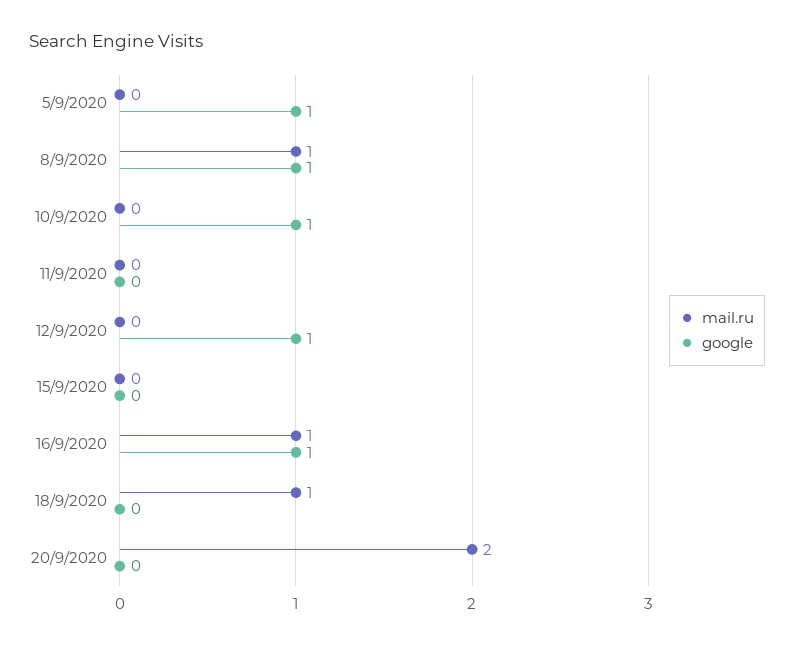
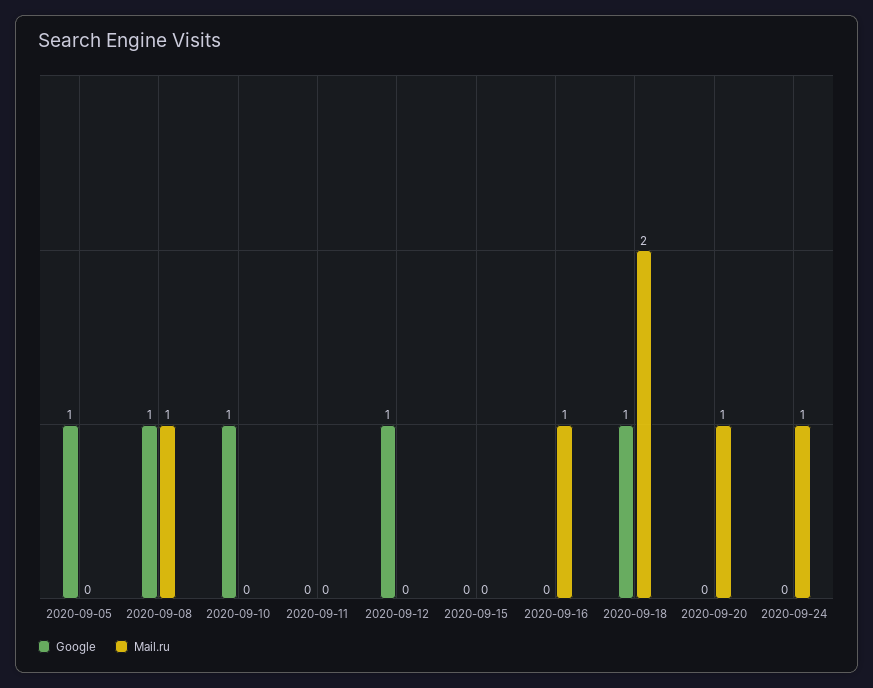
google, 16/9/2020: 1 -> 0
mail.ru, 18/9/2020: 1 -> 2
google, 18/9/2020: 0 -> 1
mail.ru, 20/9/2020: 2 -> 1
google, 2020-09-24: none -> 0
mail.ru, 2020-09-24: none -> 1

